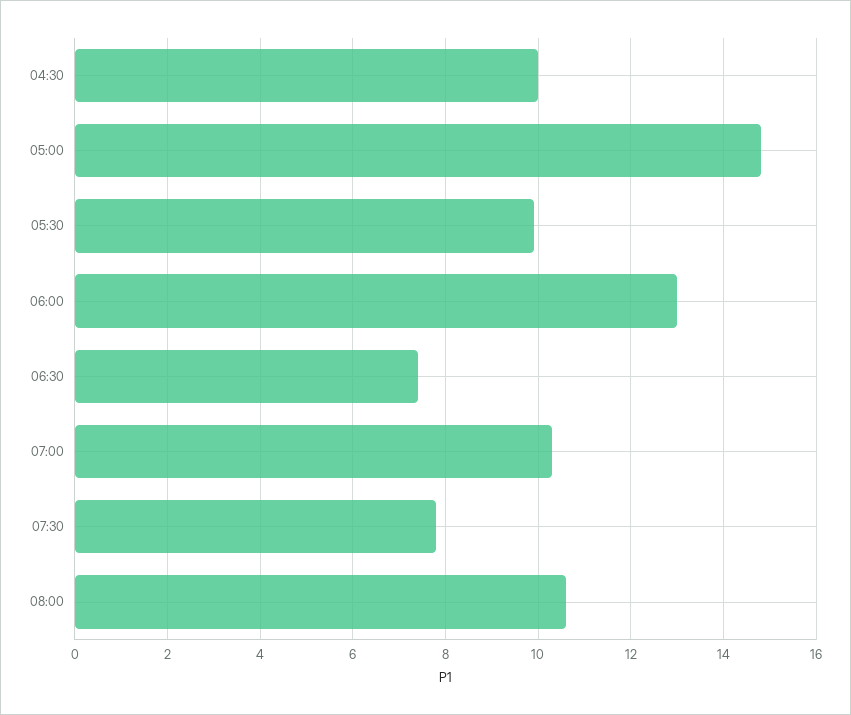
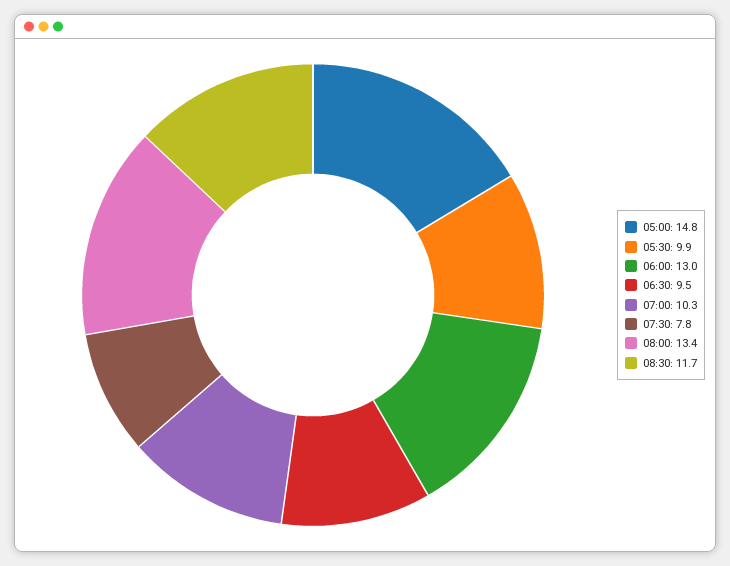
04:30: 10 -> none
06:30: 7.5 -> 9.5
08:00: 10.5 -> 13.4
08:30: none -> 11.7

